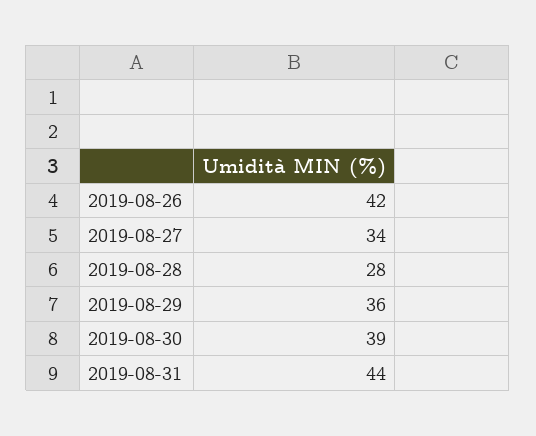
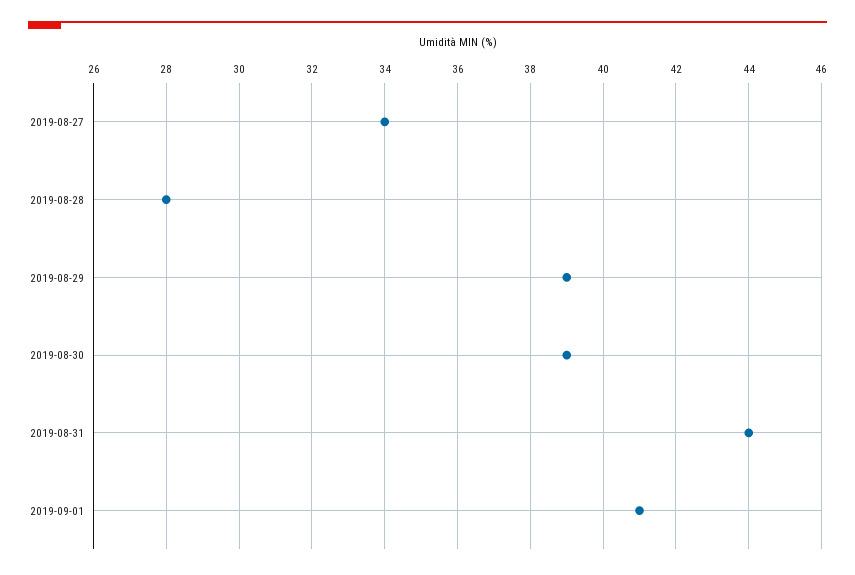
2019-08-26: 42 -> none
2019-08-29: 36 -> 39
2019-09-01: none -> 41

